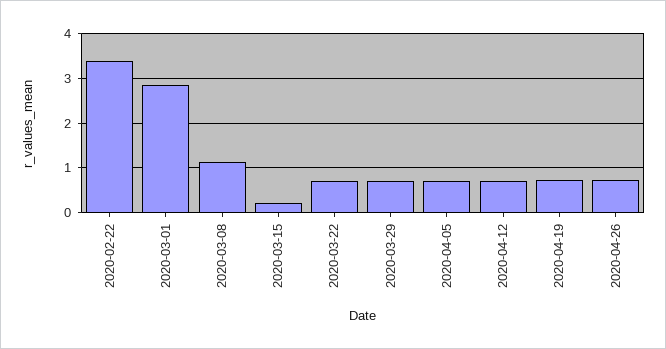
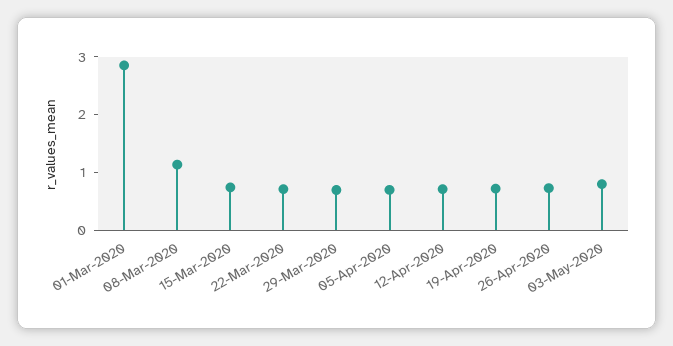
2020-02-22: 3.4 -> none
2020-03-15: 0.2 -> 0.8
03-May-2020: none -> 0.8

